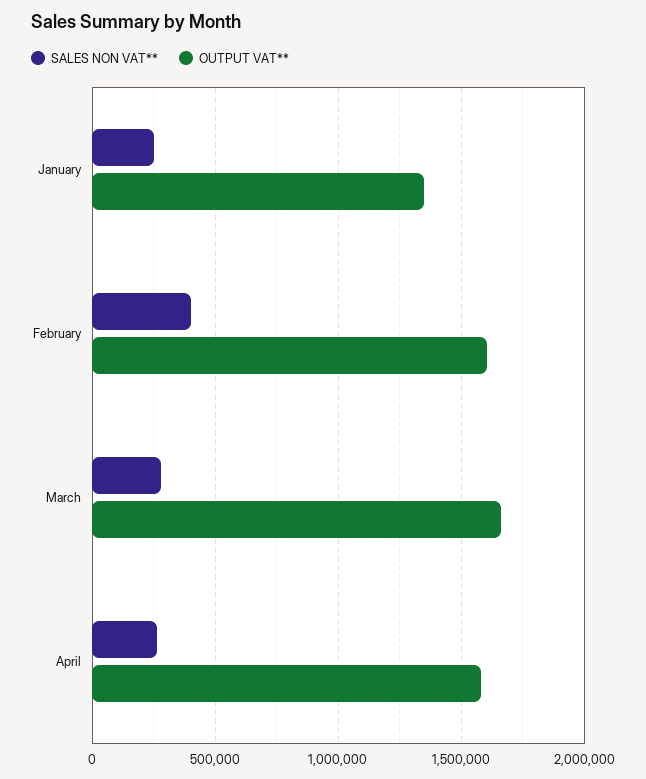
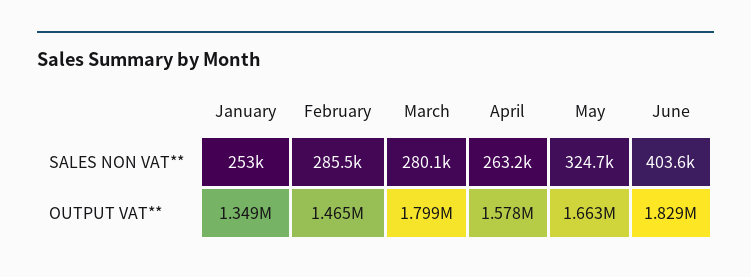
SALES NON VAT**, February: 400000 -> 285500
OUTPUT VAT**, February: 1600000 -> 1465000
OUTPUT VAT**, March: 1650000 -> 1799000
SALES NON VAT**, May: none -> 324700
SALES NON VAT**, June: none -> 403600
OUTPUT VAT**, May: none -> 1663000
OUTPUT VAT**, June: none -> 1829000

